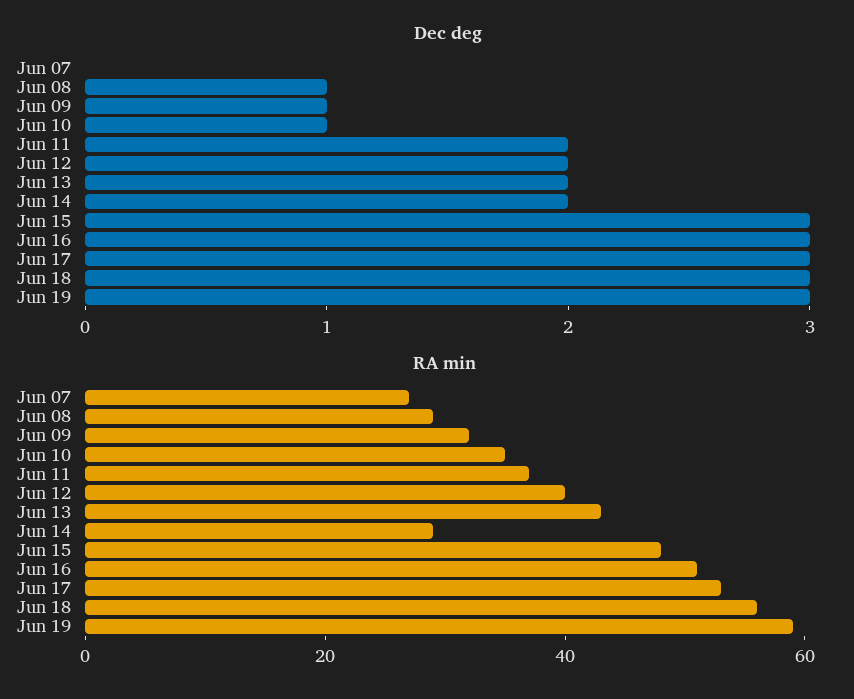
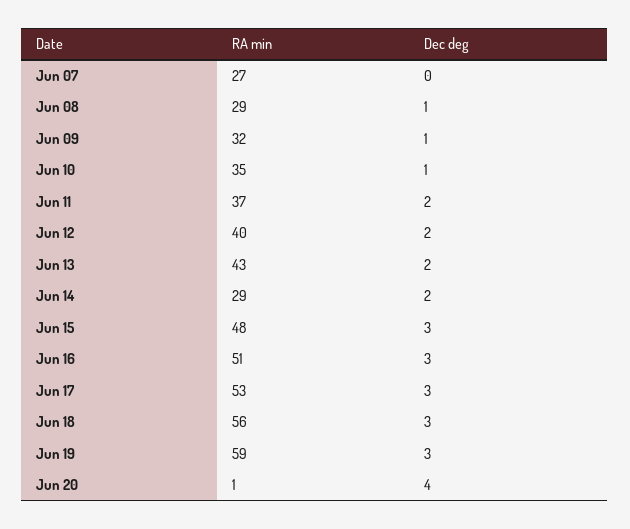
RA min, Jun 20: none -> 1
Dec deg, Jun 20: none -> 4

